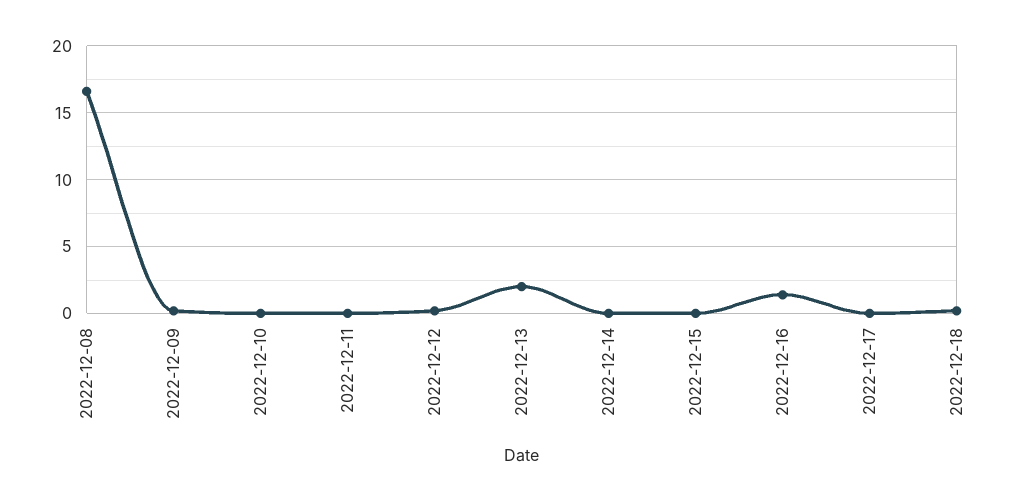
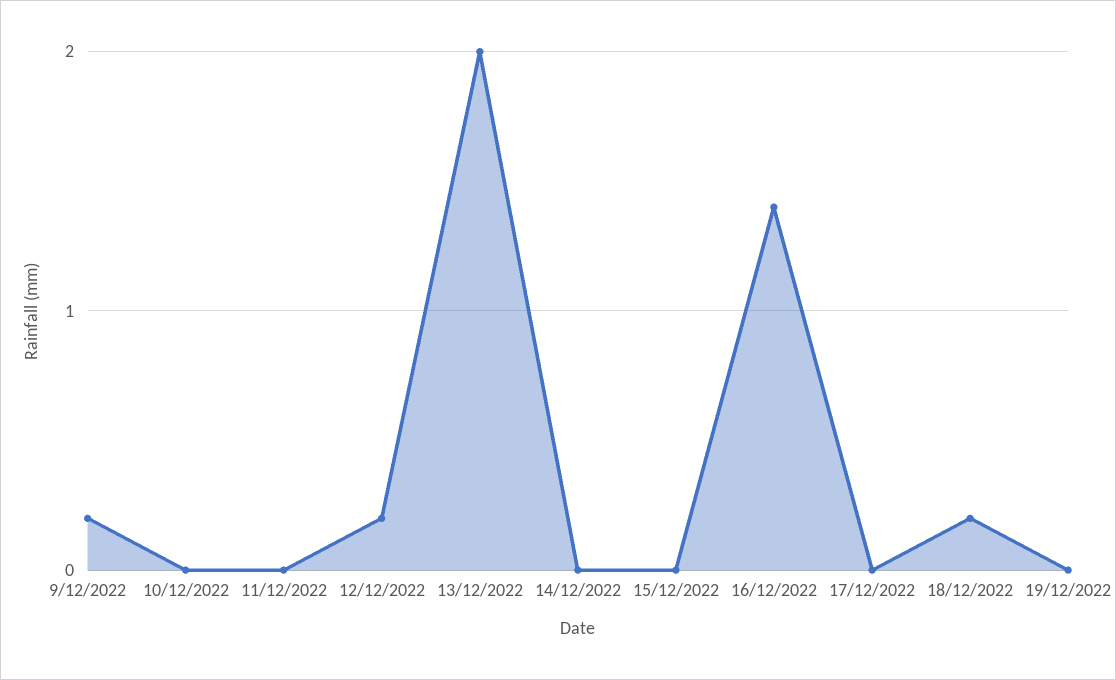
2022-12-08: 16.5 -> none
19/12/2022: none -> 0

